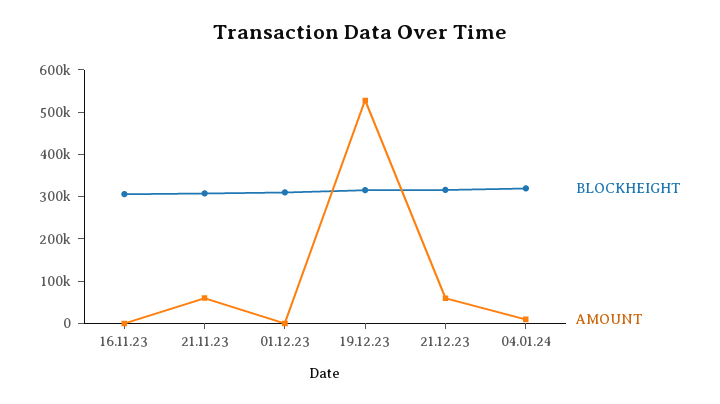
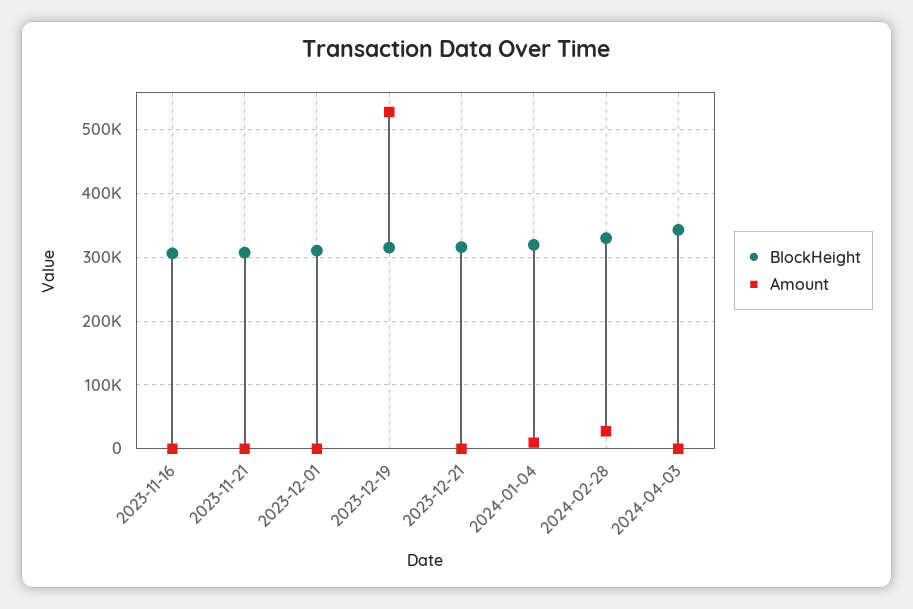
AMOUNT, 21.11.23: 60000 -> 0
AMOUNT, 21.12.23: 60000 -> 0
BLOCKHEIGHT, 2024-02-28: none -> 330000
AMOUNT, 2024-02-28: none -> 30000
BLOCKHEIGHT, 2024-04-03: none -> 340000
AMOUNT, 2024-04-03: none -> 0

